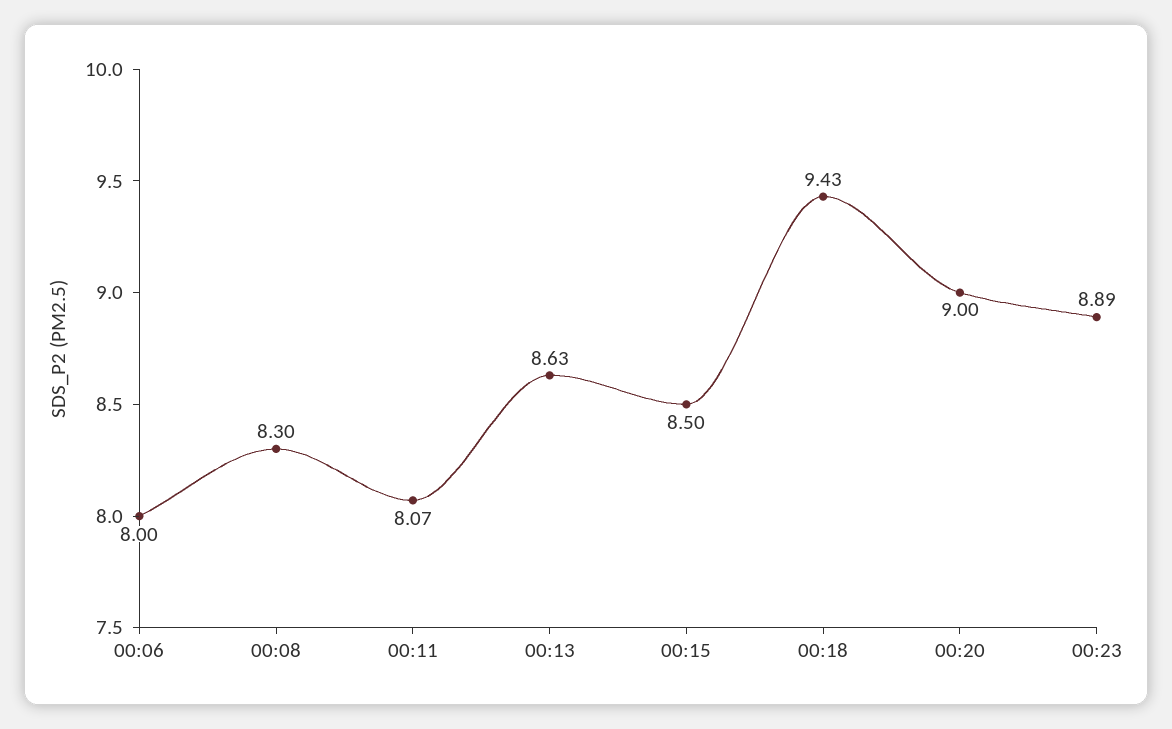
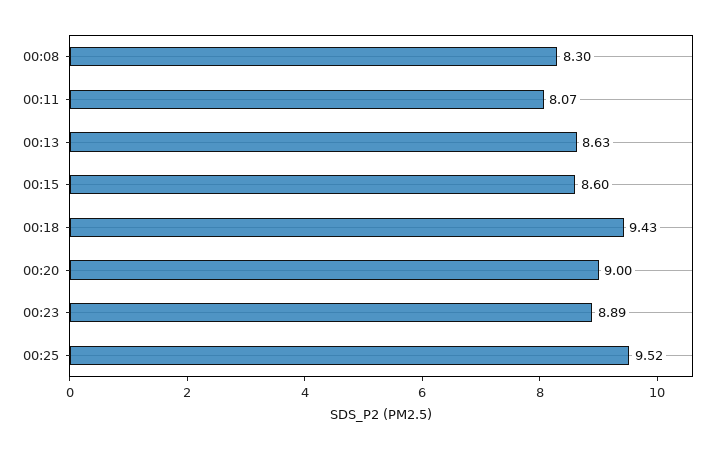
00:06: 8 -> none
00:15: 8.5 -> 8.6
00:25: none -> 9.52

